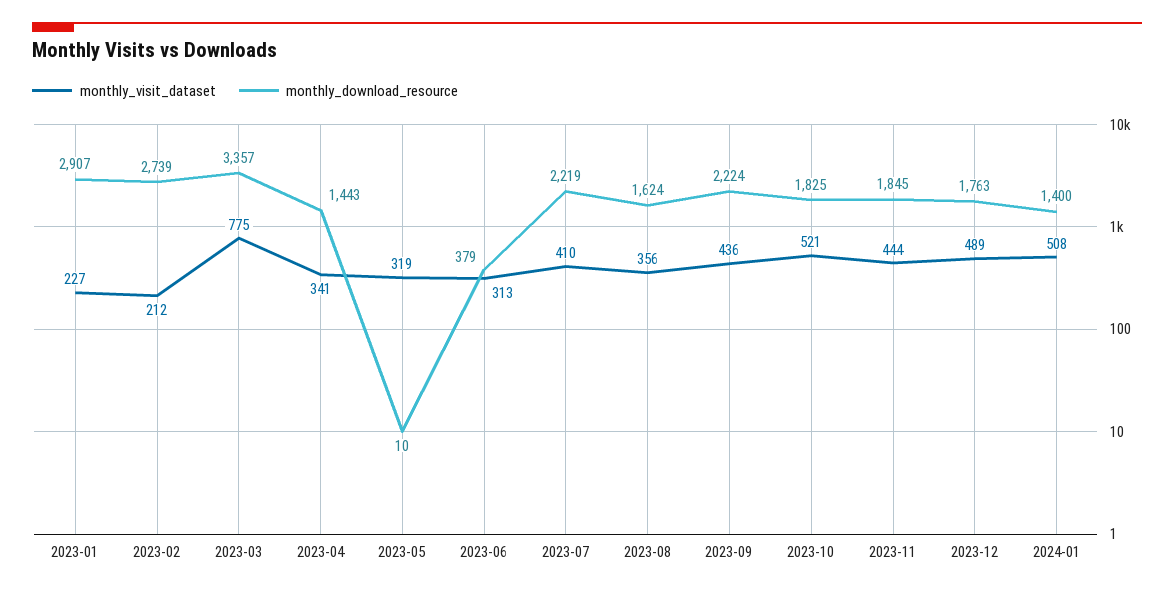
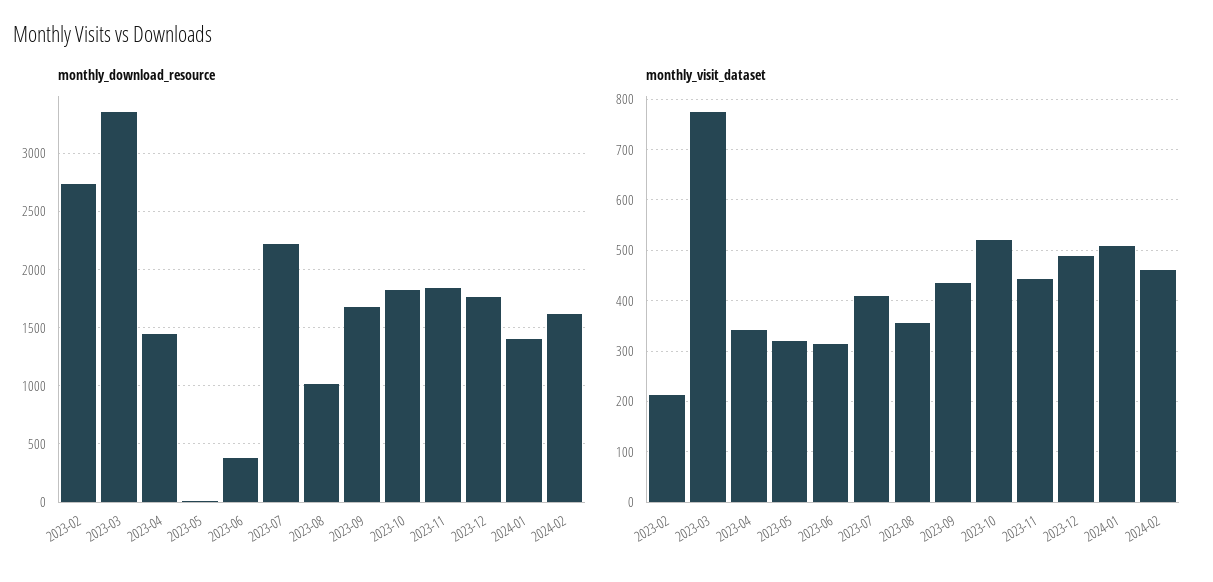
monthly_visit_dataset, 2023-01: 227 -> none
monthly_download_resource, 2023-01: 2907 -> none
monthly_download_resource, 2023-08: 1624 -> 1000
monthly_download_resource, 2023-09: 2224 -> 1700
monthly_download_resource, 2024-02: none -> 1600
monthly_visit_dataset, 2024-02: none -> 460

